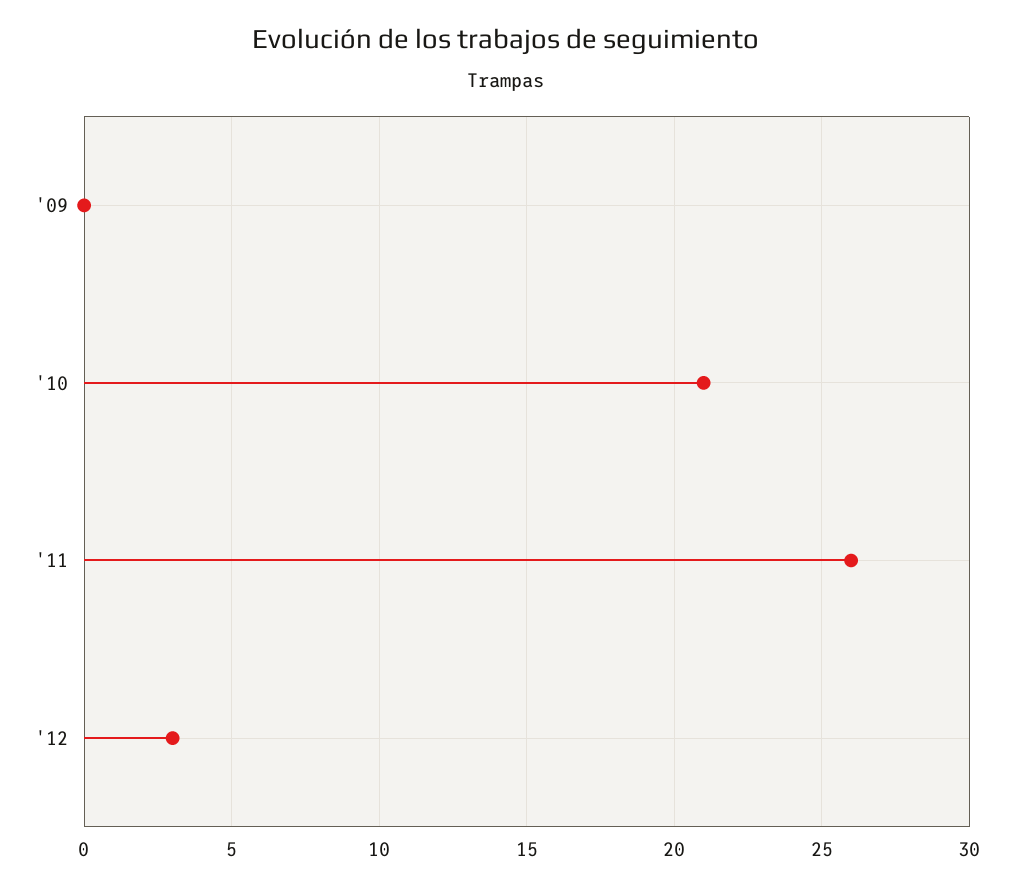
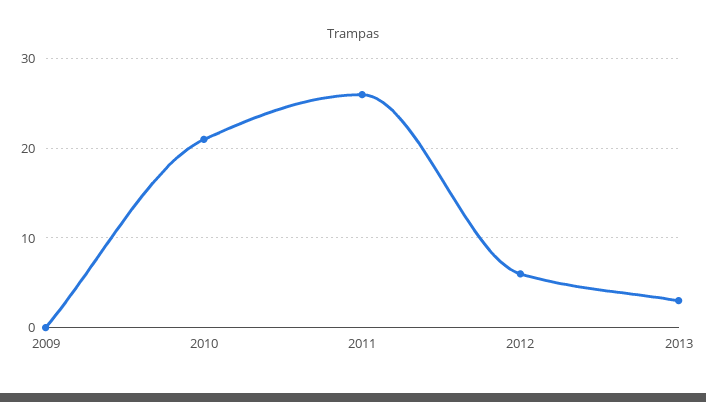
'12: 3 -> 6
2013: none -> 3

